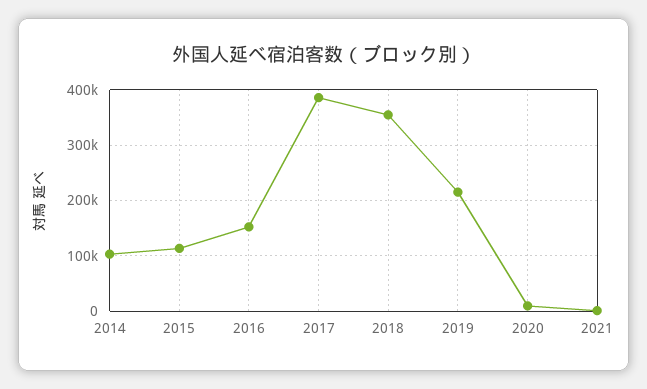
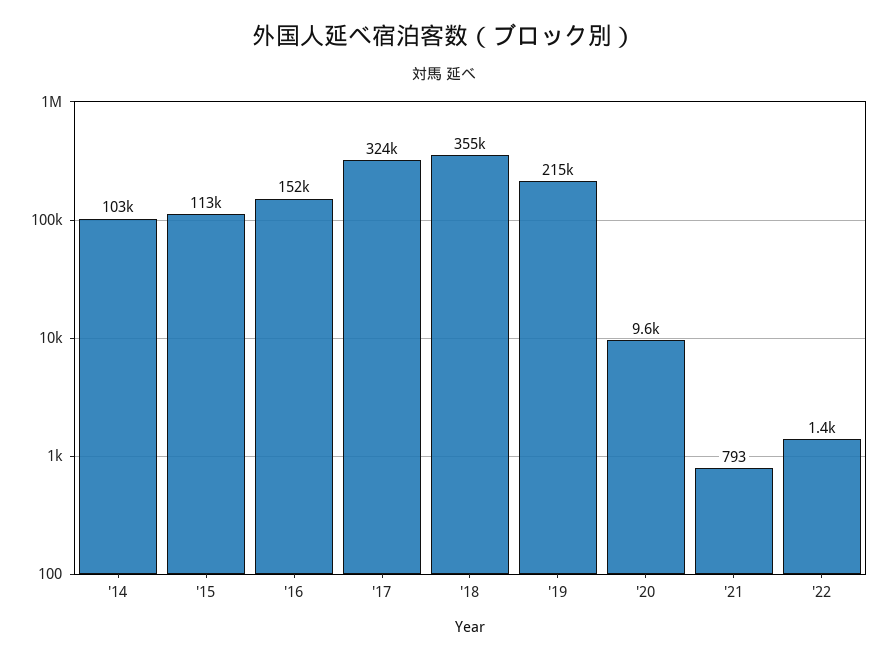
2017: 380000 -> 324000
'22: none -> 1400

